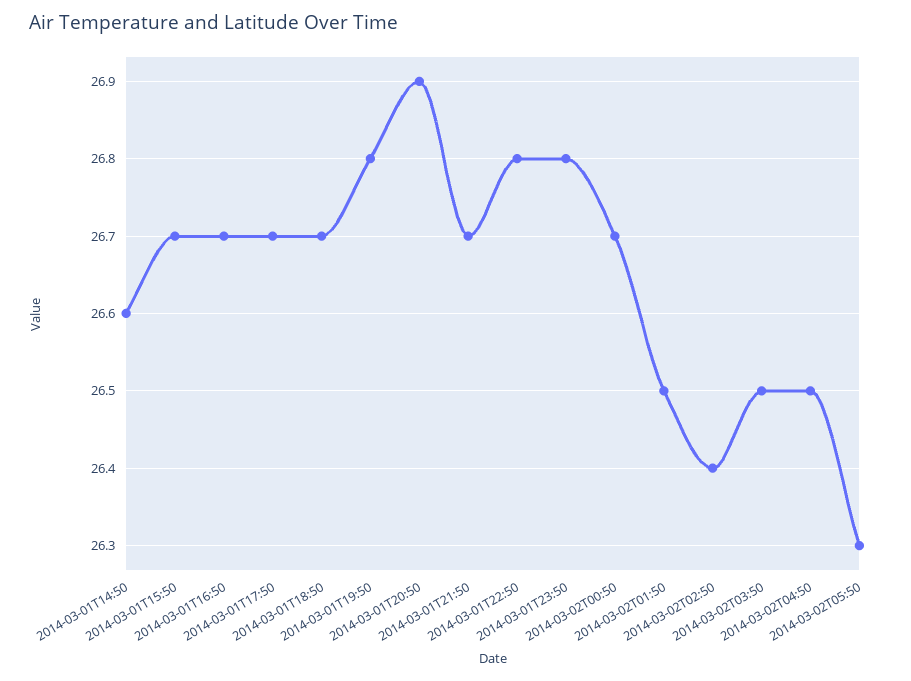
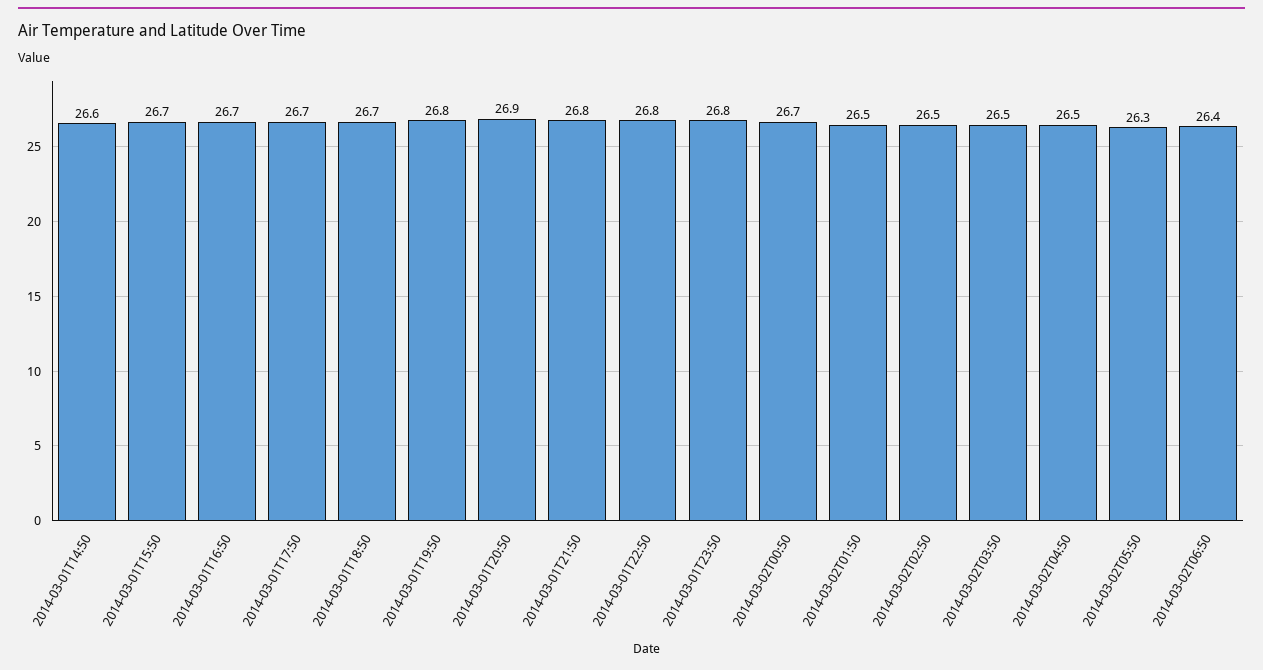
2014-03-01T21:50: 26.7 -> 26.8
2014-03-02T02:50: 26.4 -> 26.5
2014-03-02T06:50: none -> 26.4

